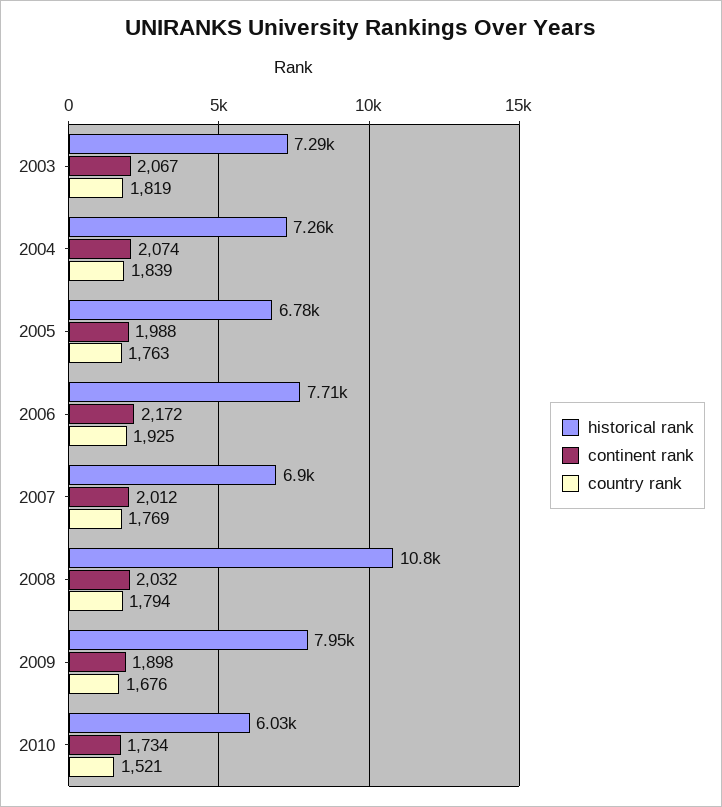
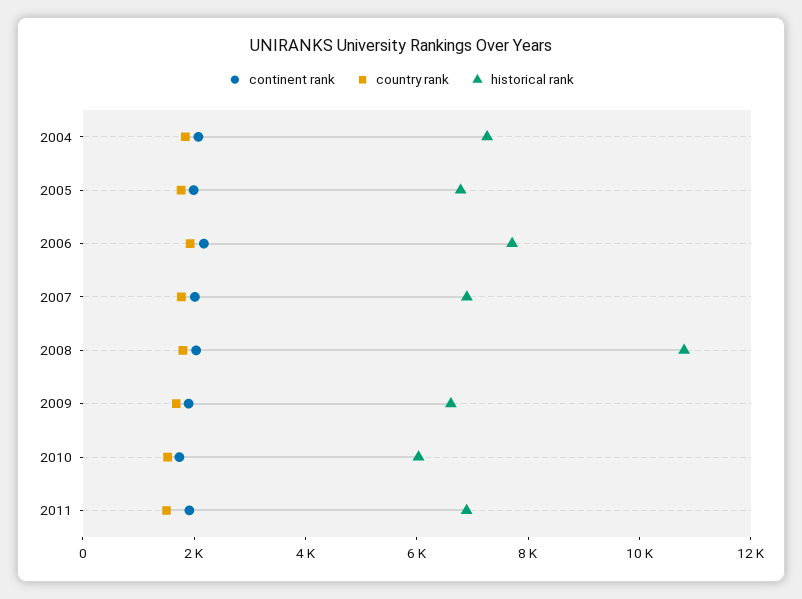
historical rank, 2003: 7290 -> none
continent rank, 2003: 2067 -> none
country rank, 2003: 1819 -> none
historical rank, 2009: 7950 -> 6500
continent rank, 2011: none -> 2000
country rank, 2011: none -> 1500
historical rank, 2011: none -> 7000

